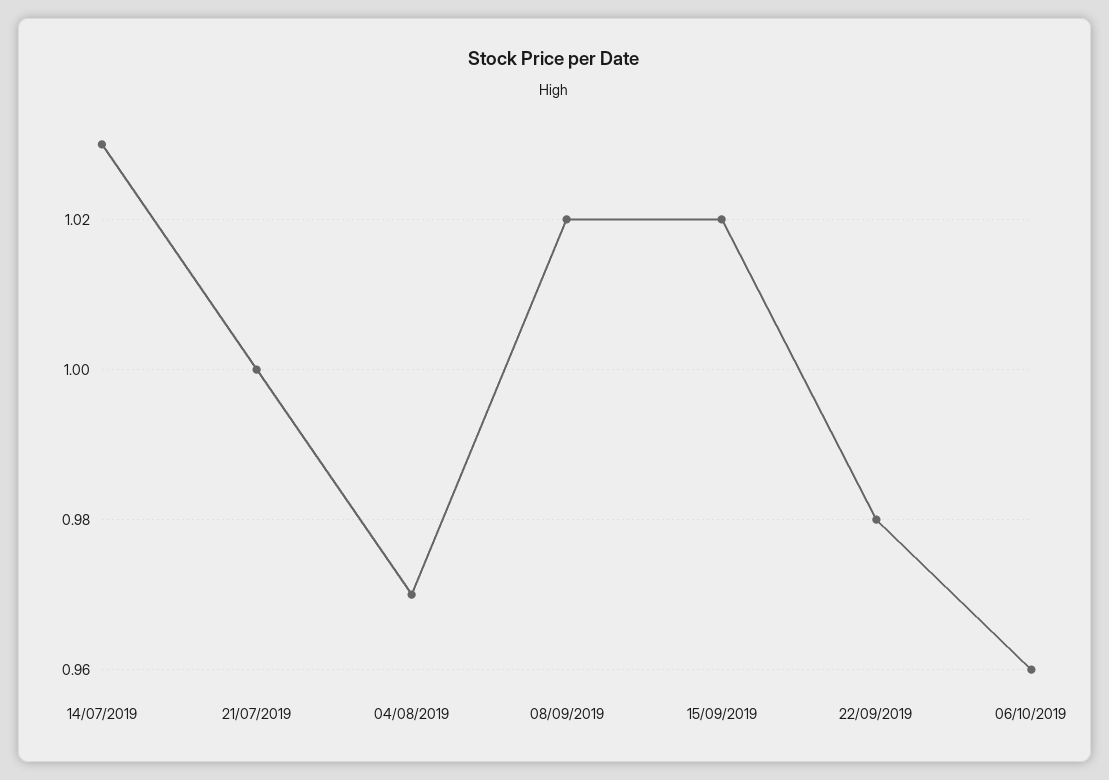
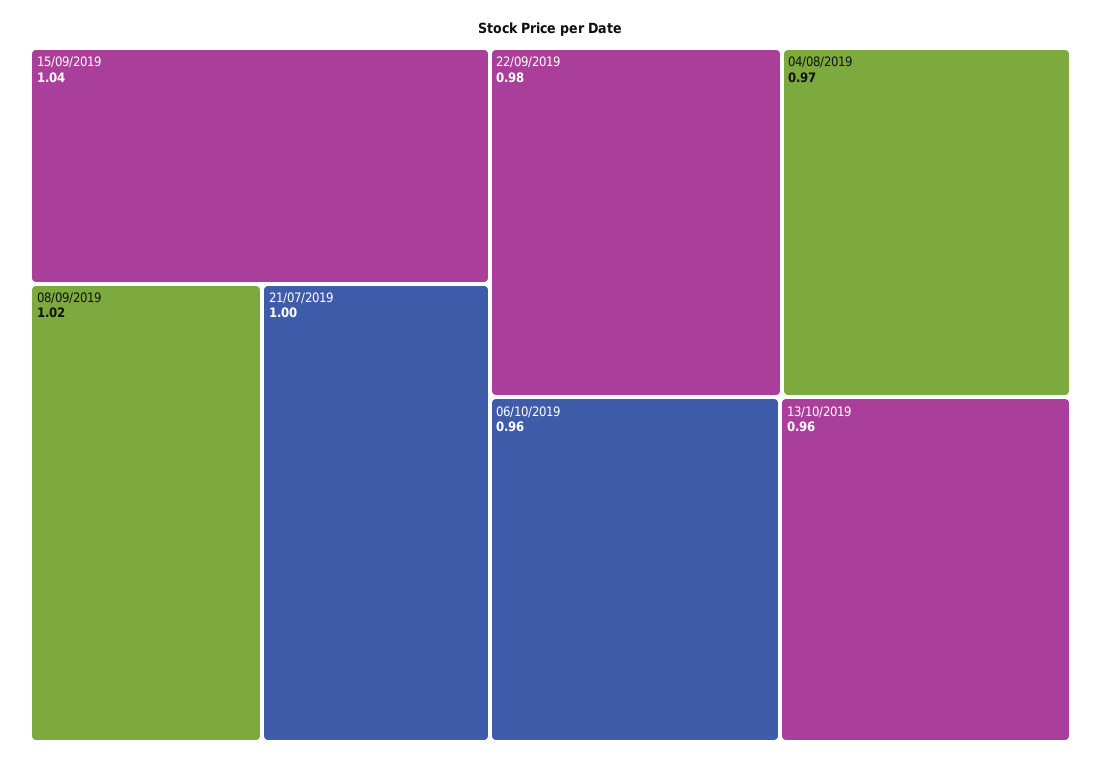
14/07/2019: 1.03 -> none
15/09/2019: 1.02 -> 1.04
13/10/2019: none -> 0.96

